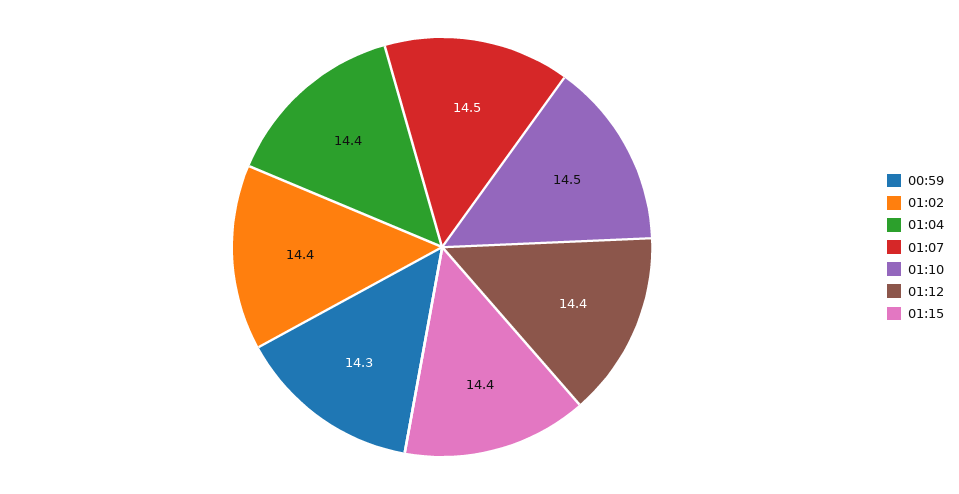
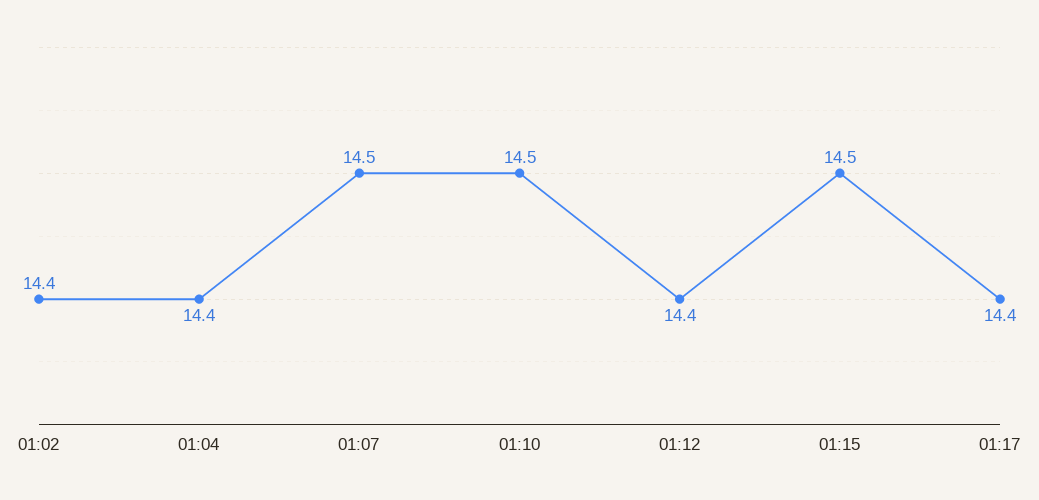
00:59: 14.3 -> none
01:15: 14.4 -> 14.5
01:17: none -> 14.4

